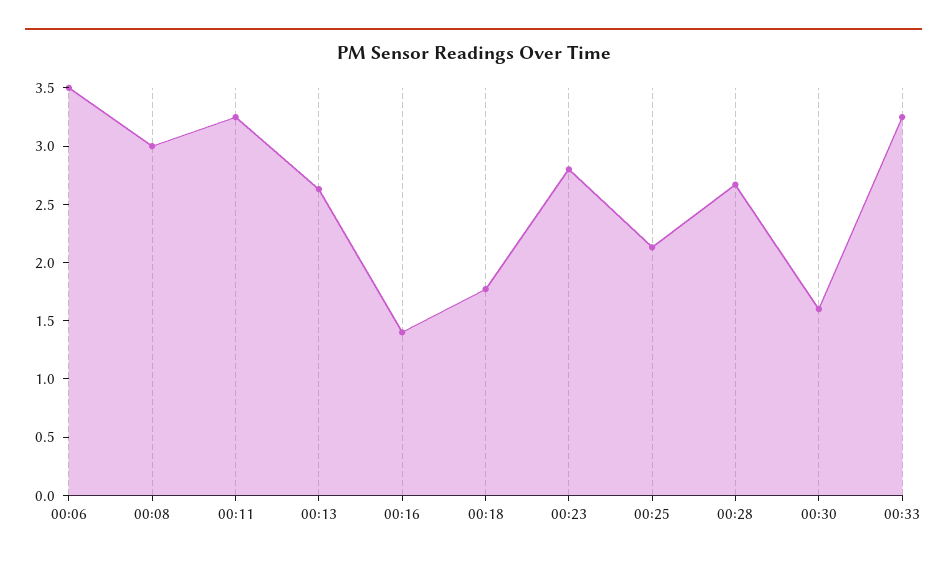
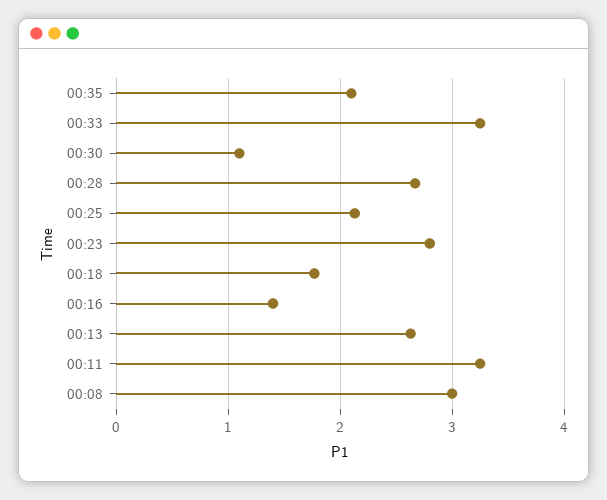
00:06: 3.5 -> none
00:30: 1.6 -> 1.1
00:35: none -> 2.1

